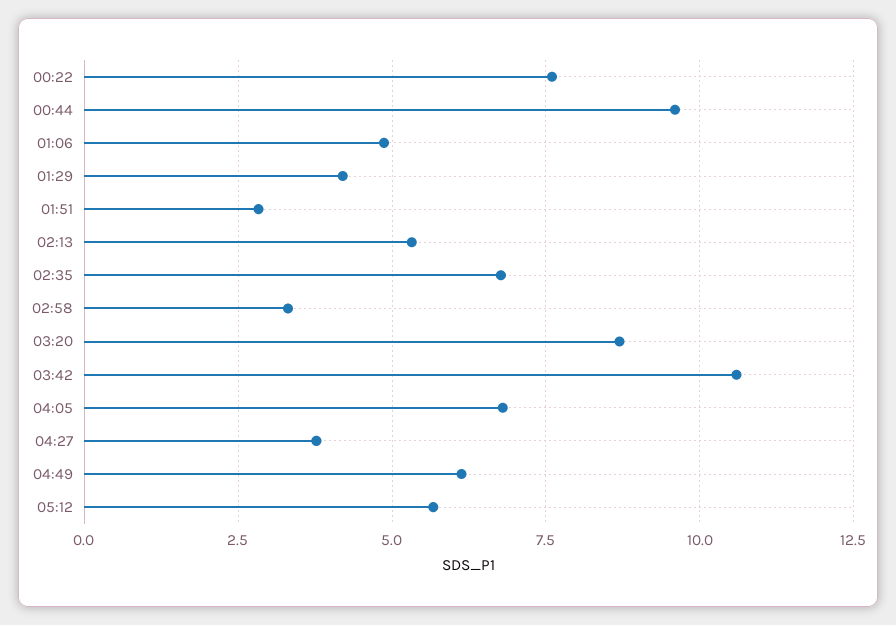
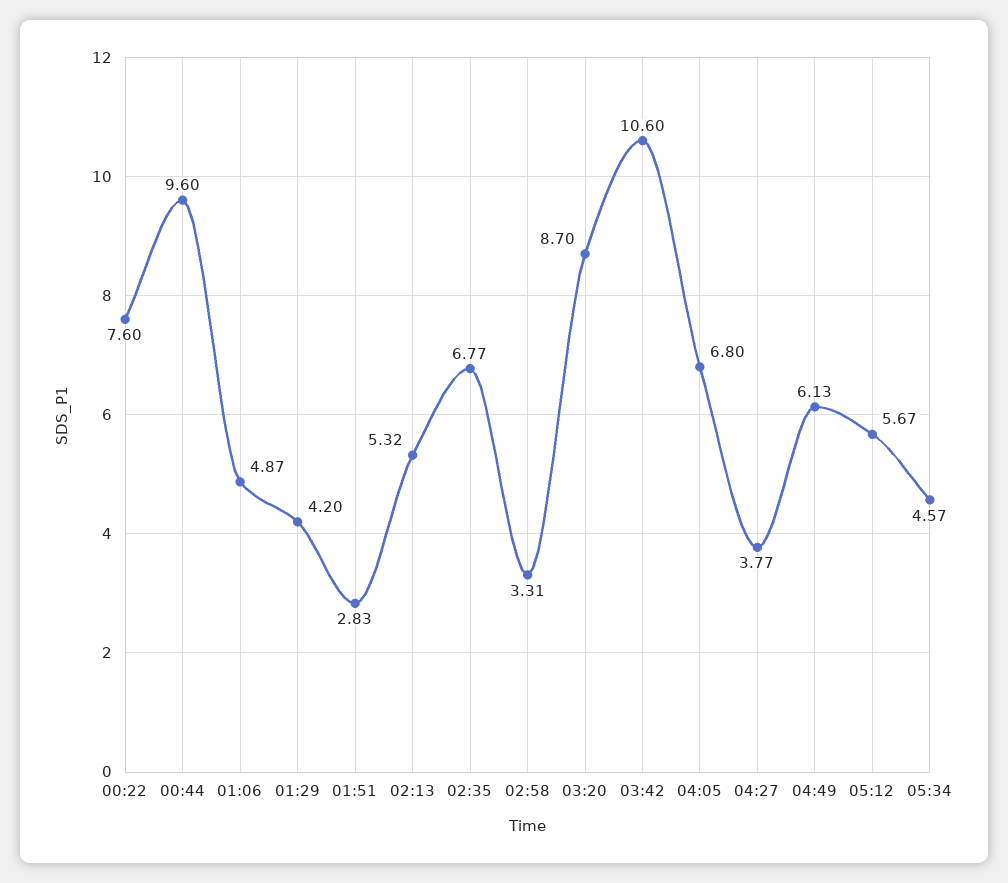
05:34: none -> 4.57

